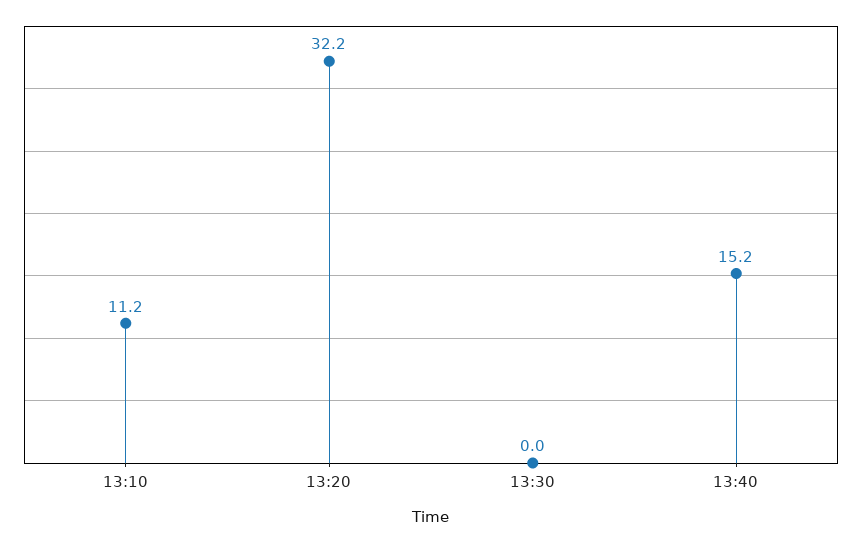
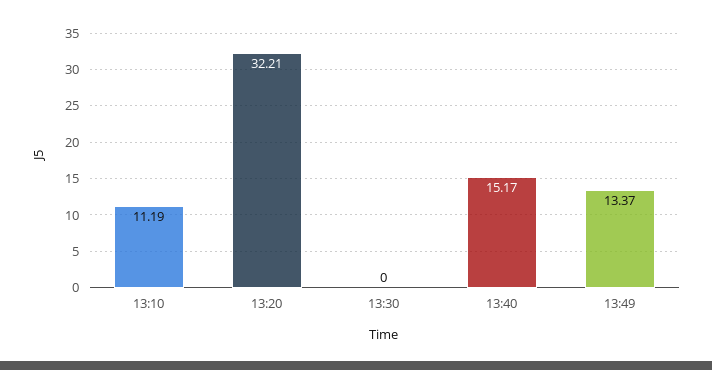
13:49: none -> 13.37

